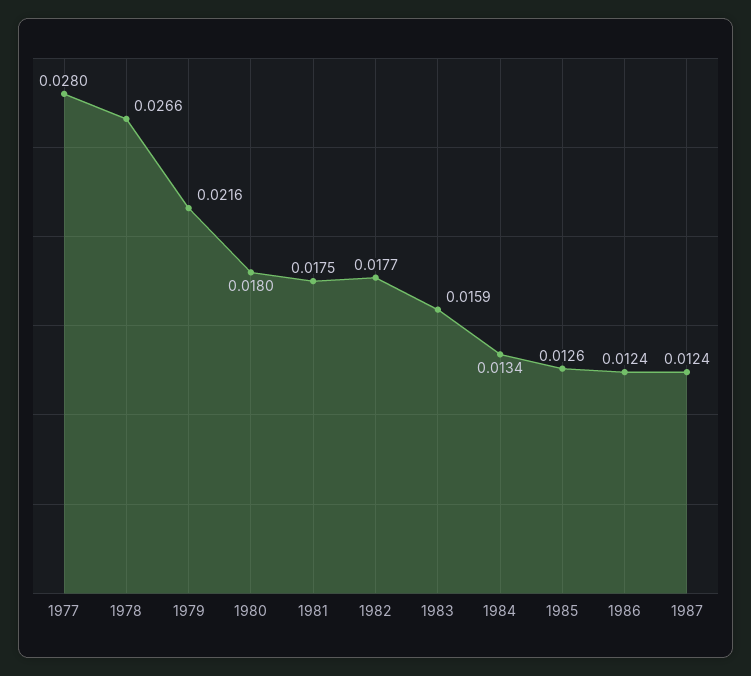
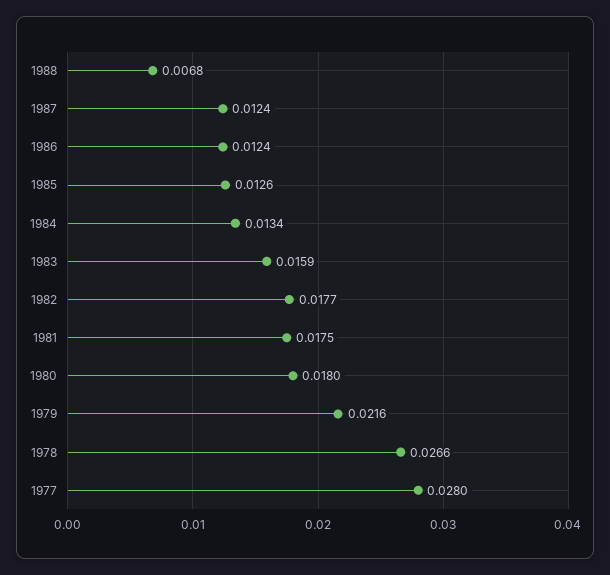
1988: none -> 0.0068

